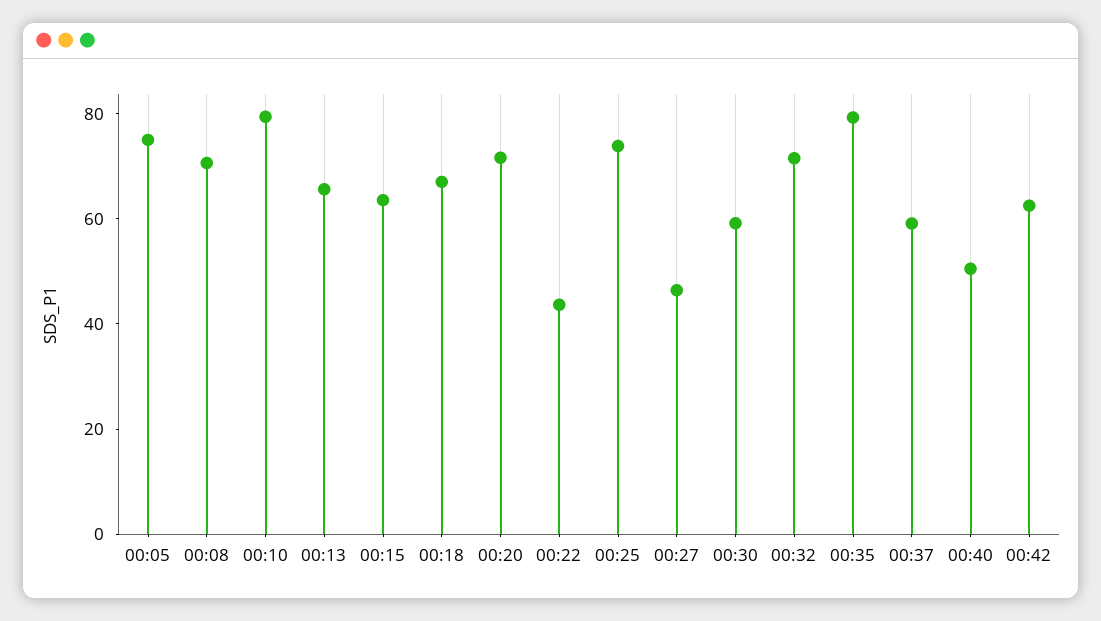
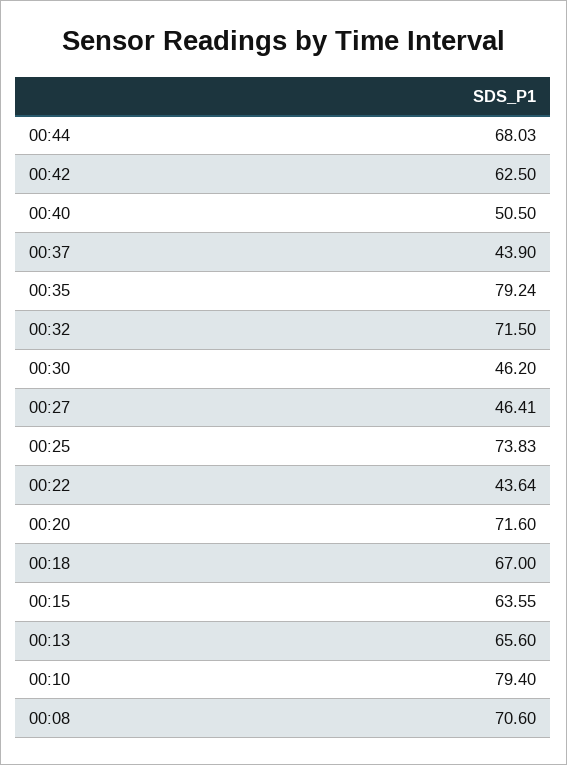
00:05: 75 -> none
00:30: 60 -> 46.2
00:37: 60 -> 43.9
00:44: none -> 68.03

